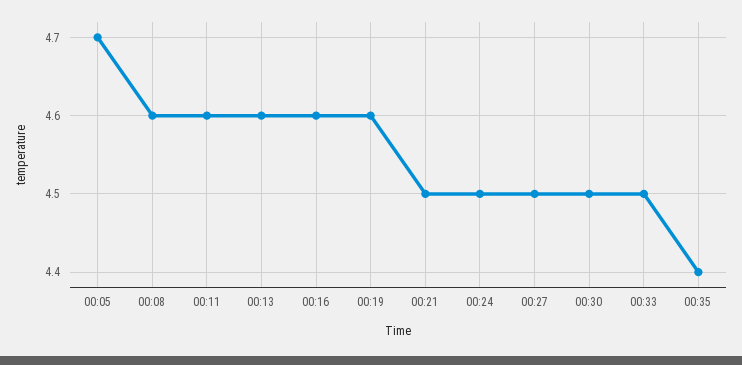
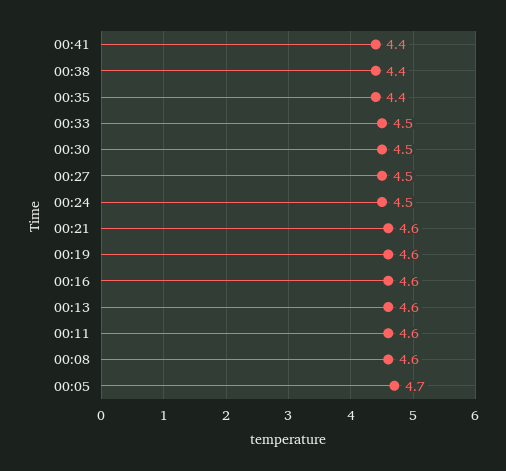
00:21: 4.5 -> 4.6
00:41: none -> 4.4
00:38: none -> 4.4

